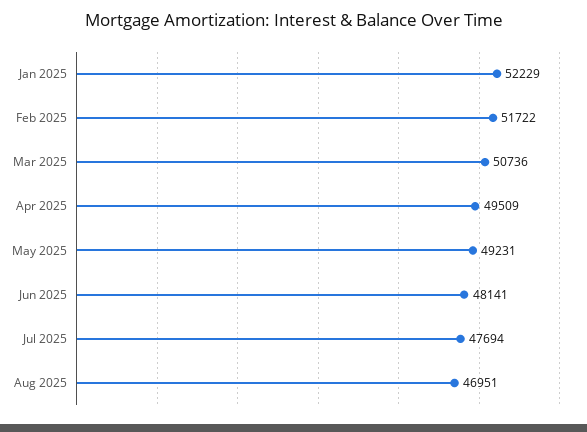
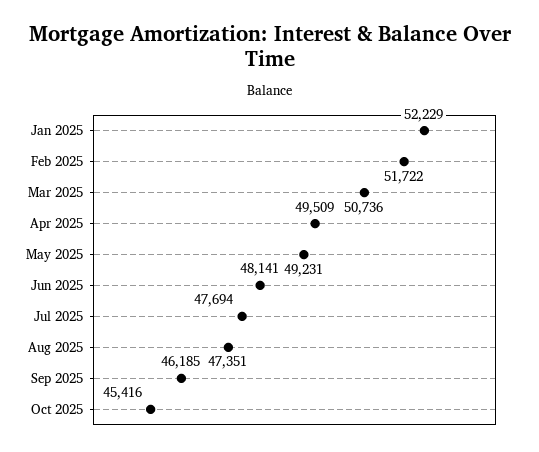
Aug 2025: 46951 -> 47351
Sep 2025: none -> 46185
Oct 2025: none -> 45416

